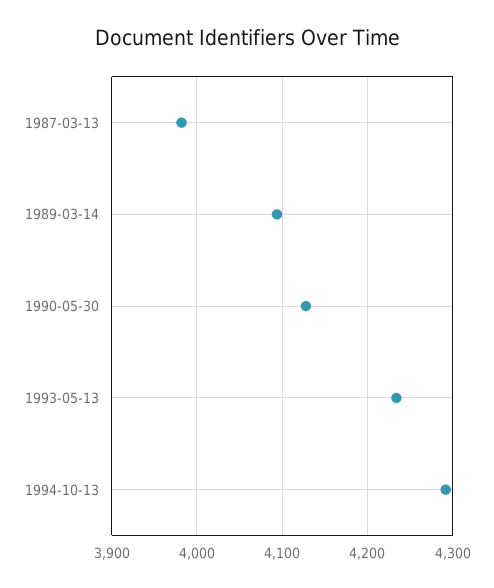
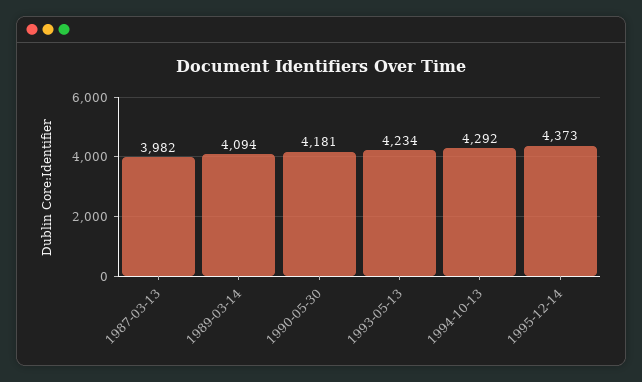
1990-05-30: 4130 -> 4181
1995-12-14: none -> 4373

